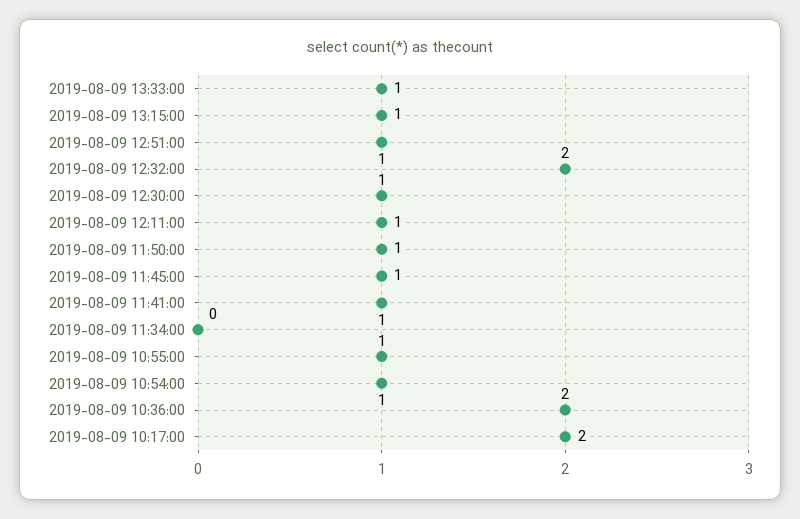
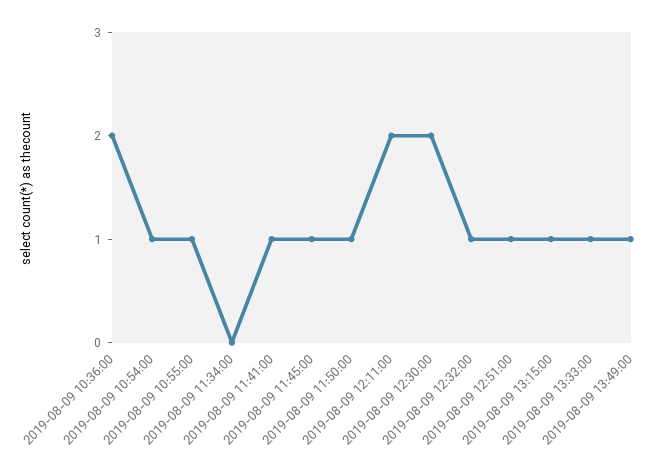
2019-08-09 12:32:00: 2 -> 1
2019-08-09 12:30:00: 1 -> 2
2019-08-09 12:11:00: 1 -> 2
2019-08-09 10:17:00: 2 -> none
2019-08-09 13:49:00: none -> 1

